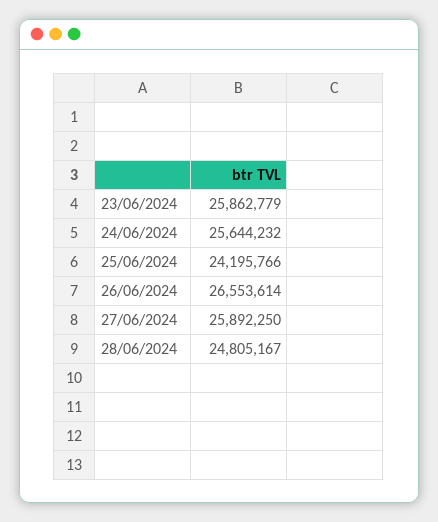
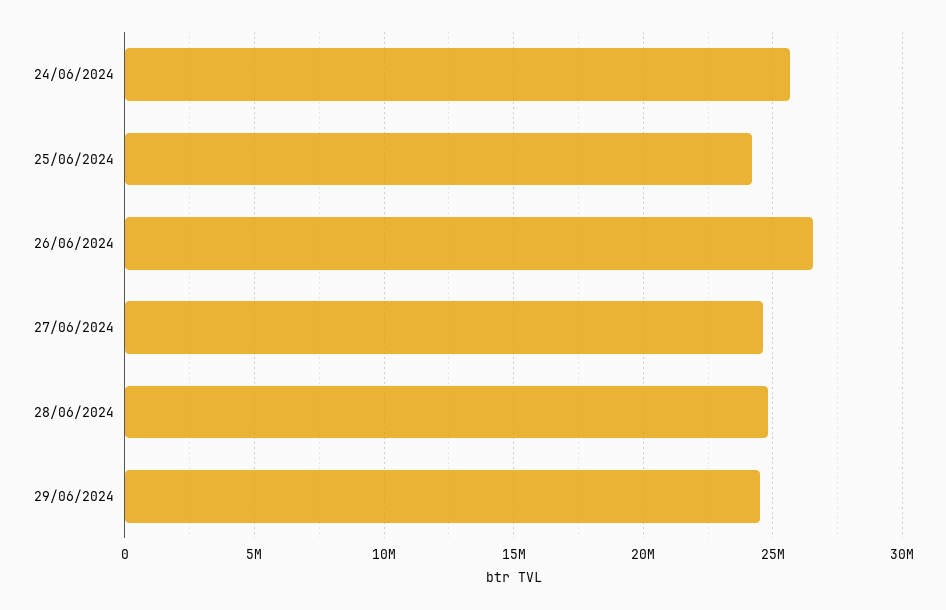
23/06/2024: 25862779 -> none
27/06/2024: 25892250 -> 24500000
29/06/2024: none -> 24500000

